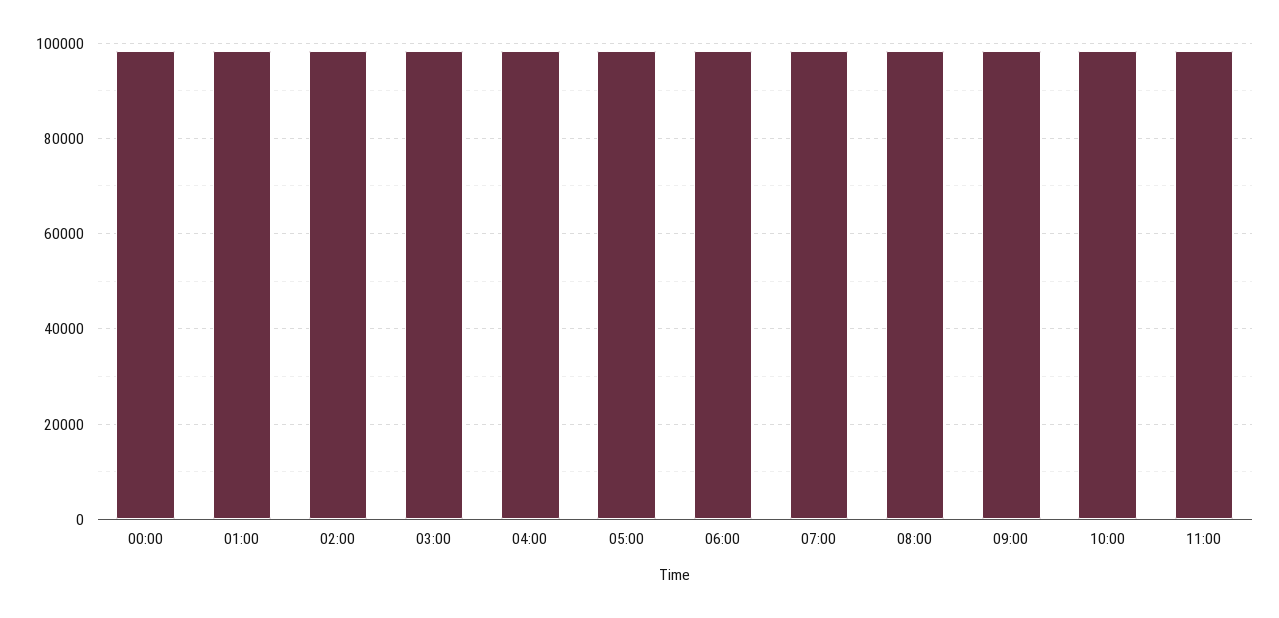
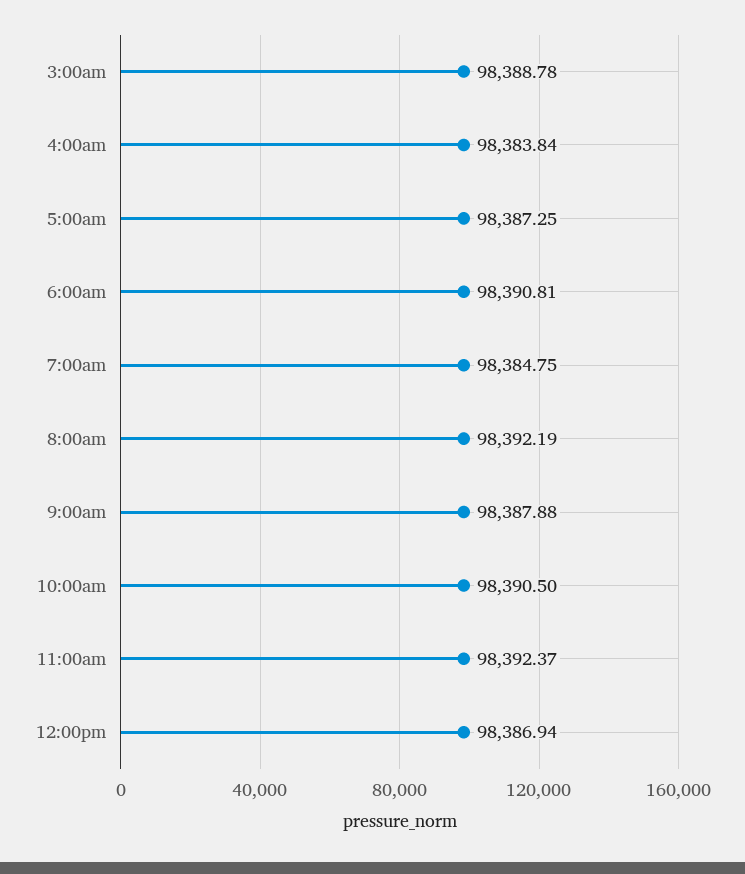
00:00: 98000 -> none
01:00: 98000 -> none
02:00: 98000 -> none
12:00pm: none -> 98386.94

